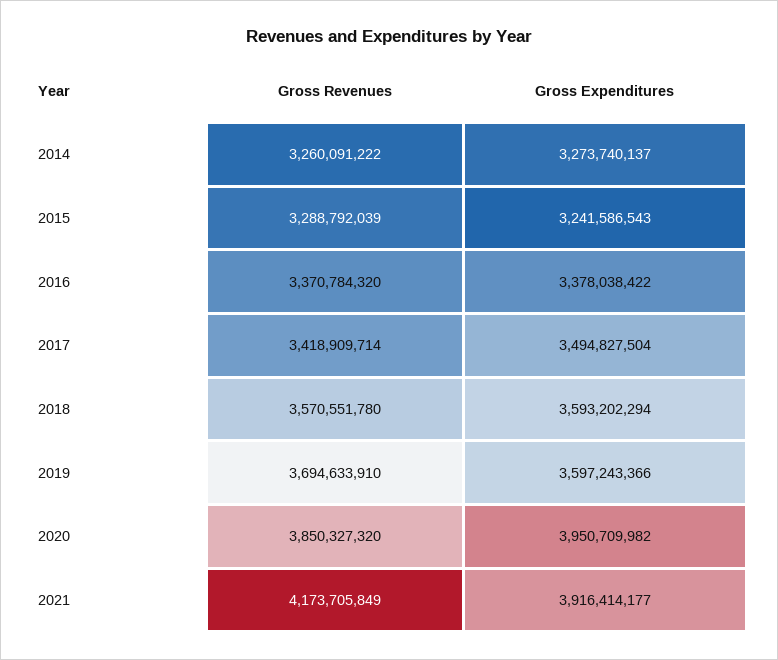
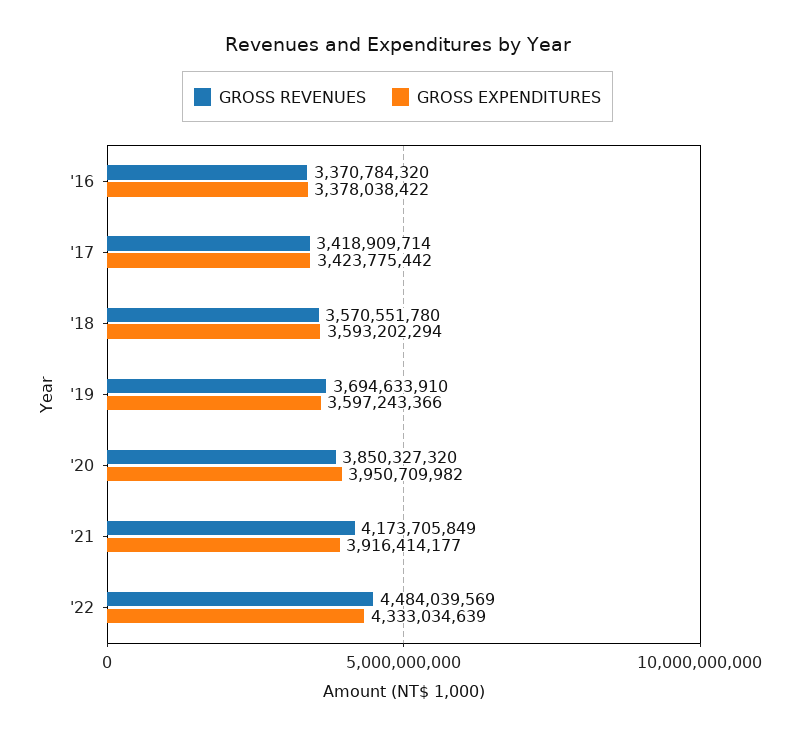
Gross Revenues, 2014: 3260091222 -> none
Gross Expenditures, 2014: 3273740137 -> none
Gross Revenues, 2015: 3288792039 -> none
Gross Expenditures, 2015: 3241586543 -> none
Gross Expenditures, 2017: 3494827504 -> 3423775442
Gross Revenues, '22: none -> 4484039569
Gross Expenditures, '22: none -> 4333034639

